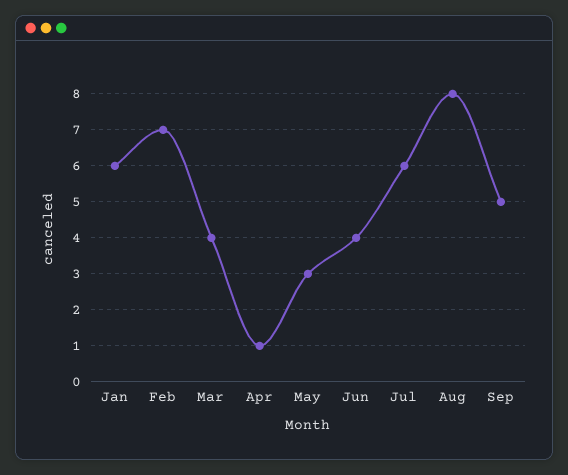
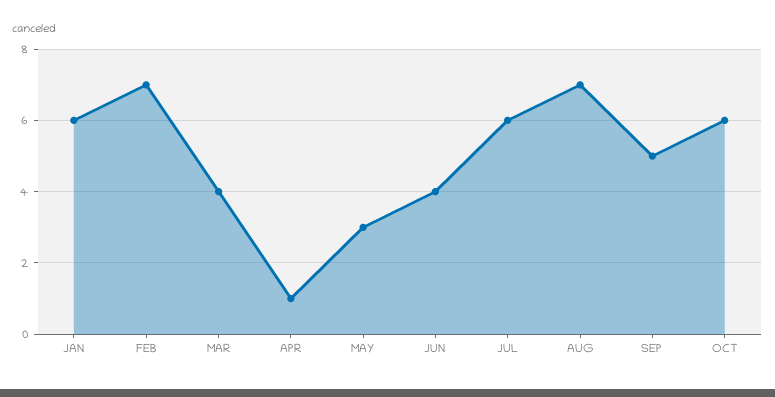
Aug: 8 -> 7
OCT: none -> 6

